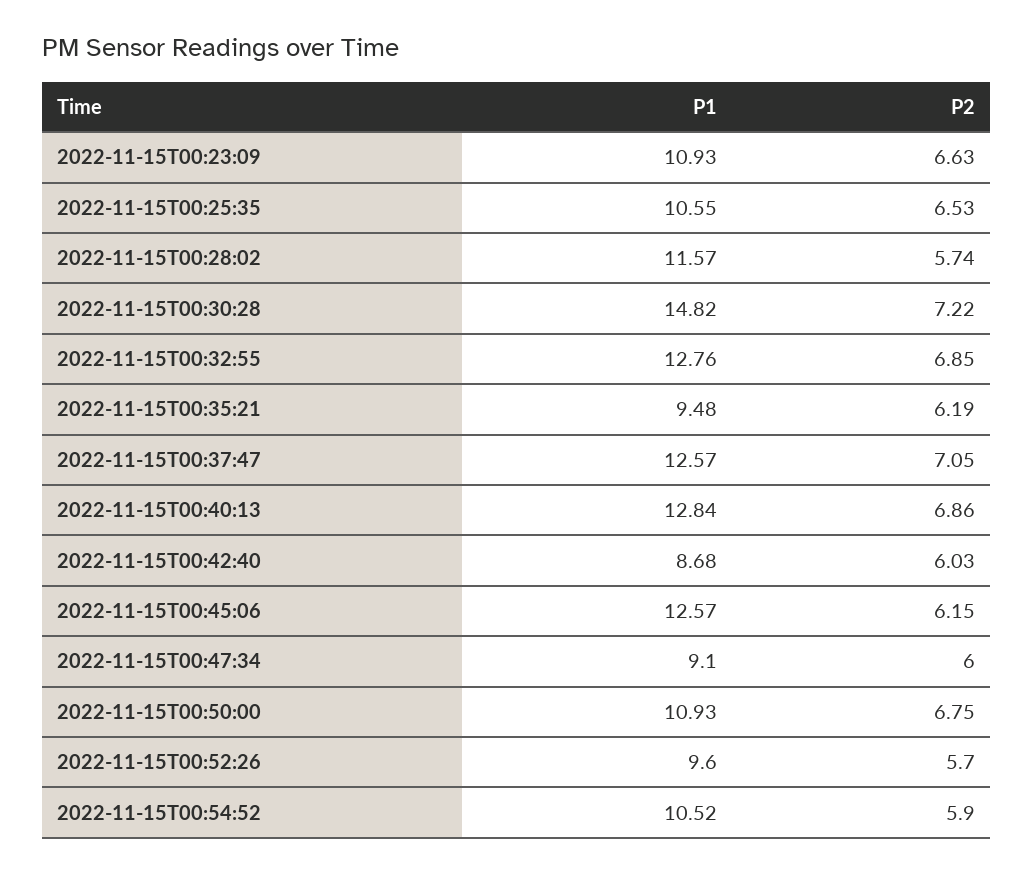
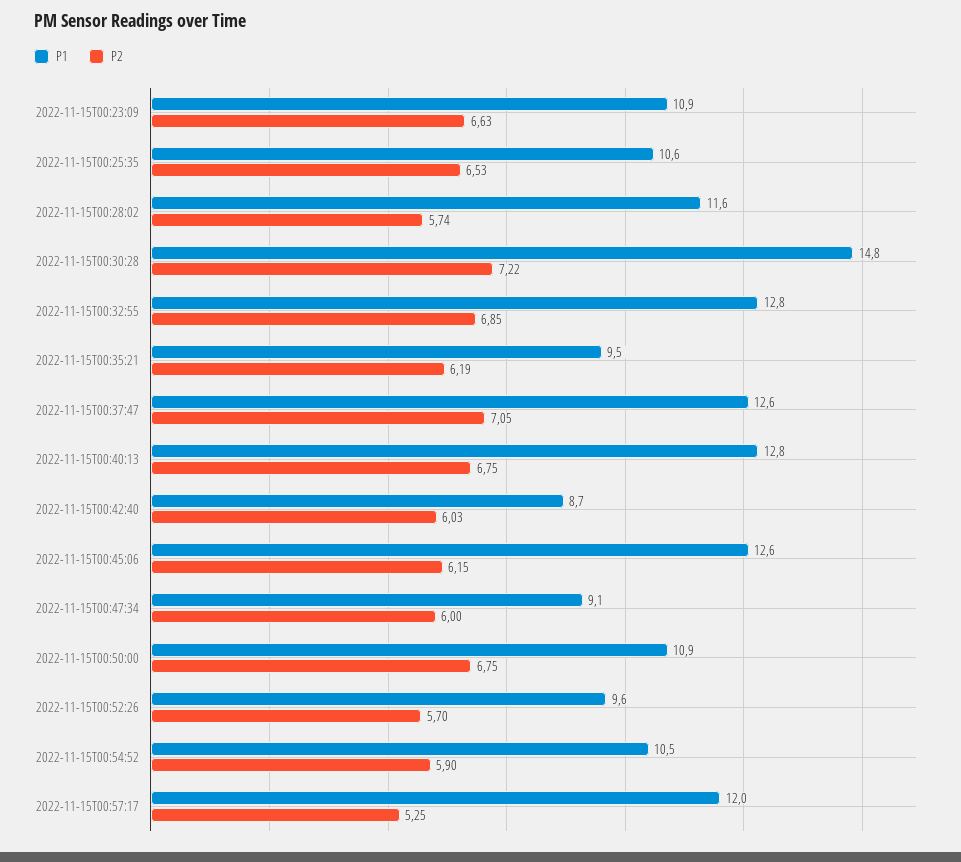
P2, 2022-11-15T00:40:13: 6.86 -> 6.75
P1, 2022-11-15T00:57:17: none -> 12
P2, 2022-11-15T00:57:17: none -> 5.25

